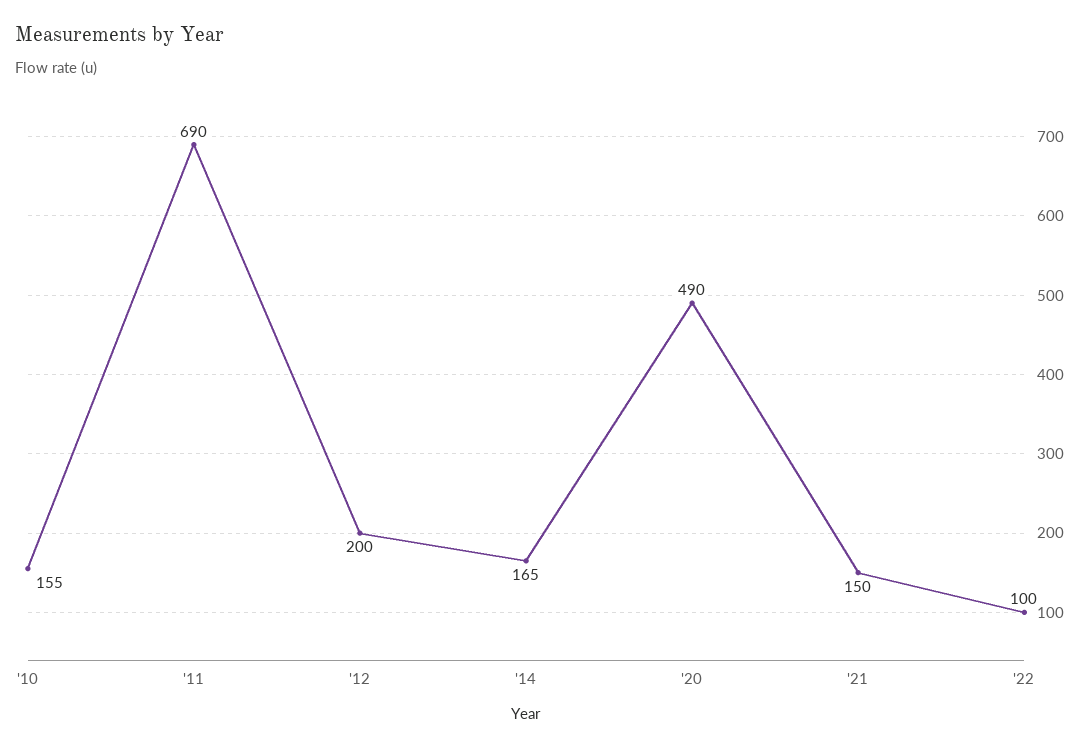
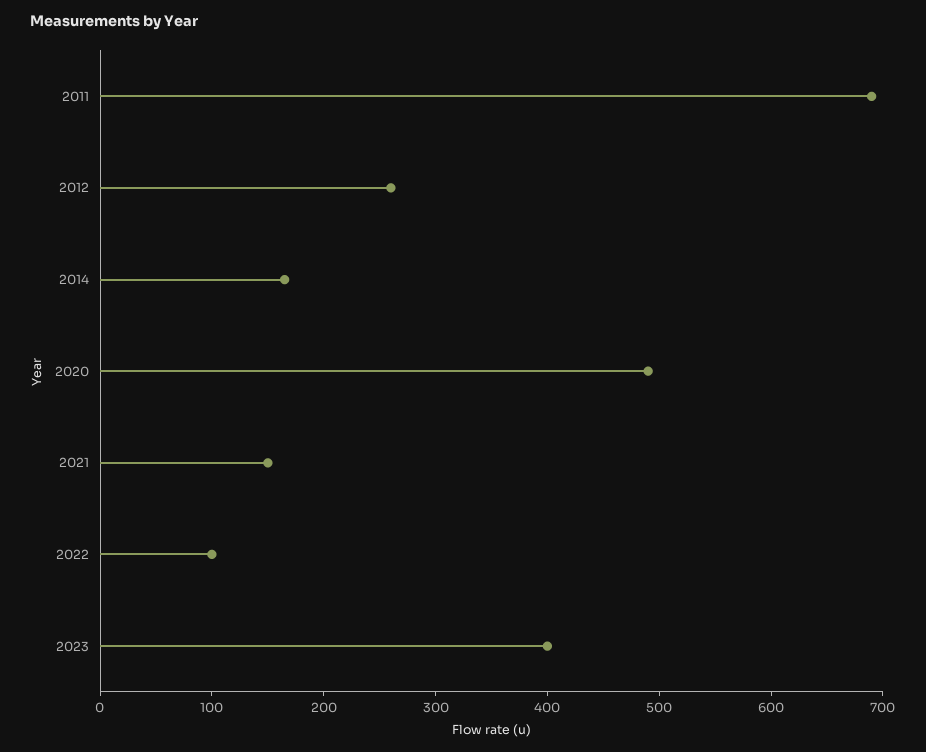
'10: 155 -> none
'12: 200 -> 260
2023: none -> 400

